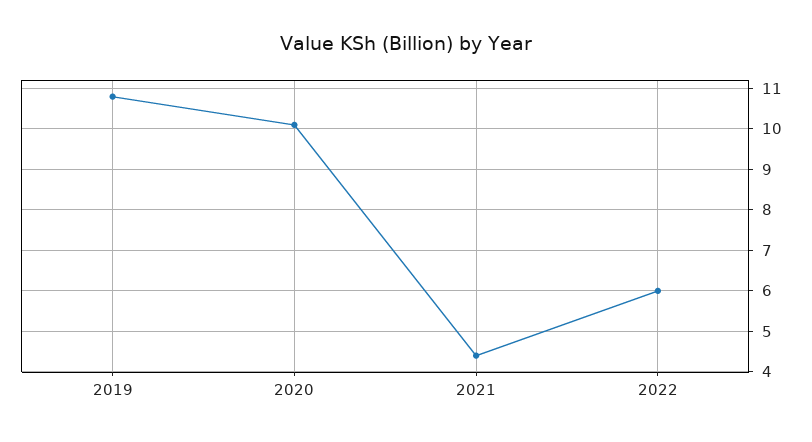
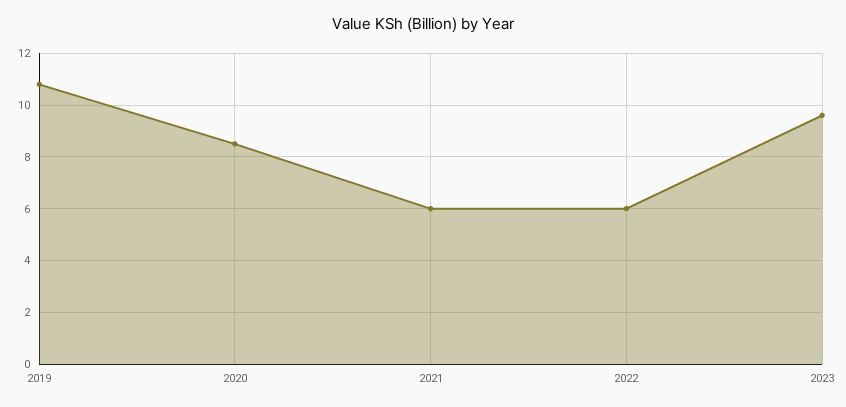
2020: 10 -> 8.5
2021: 4.5 -> 6
2023: none -> 9.5

